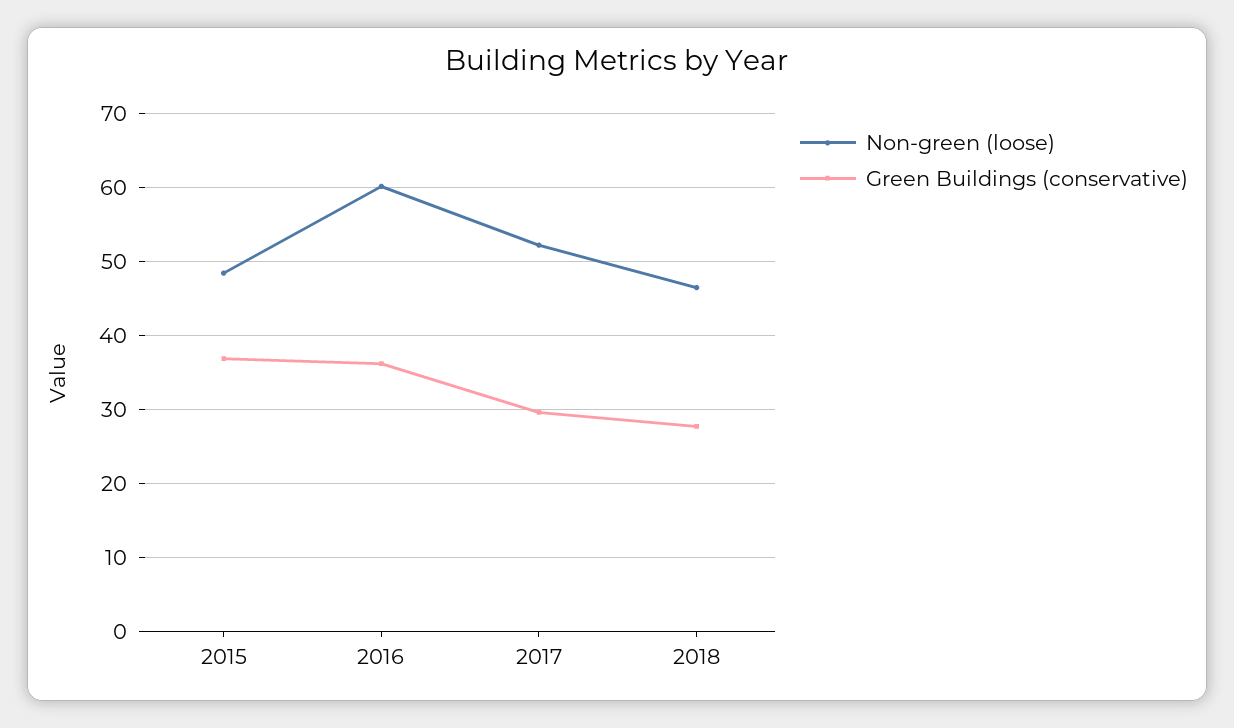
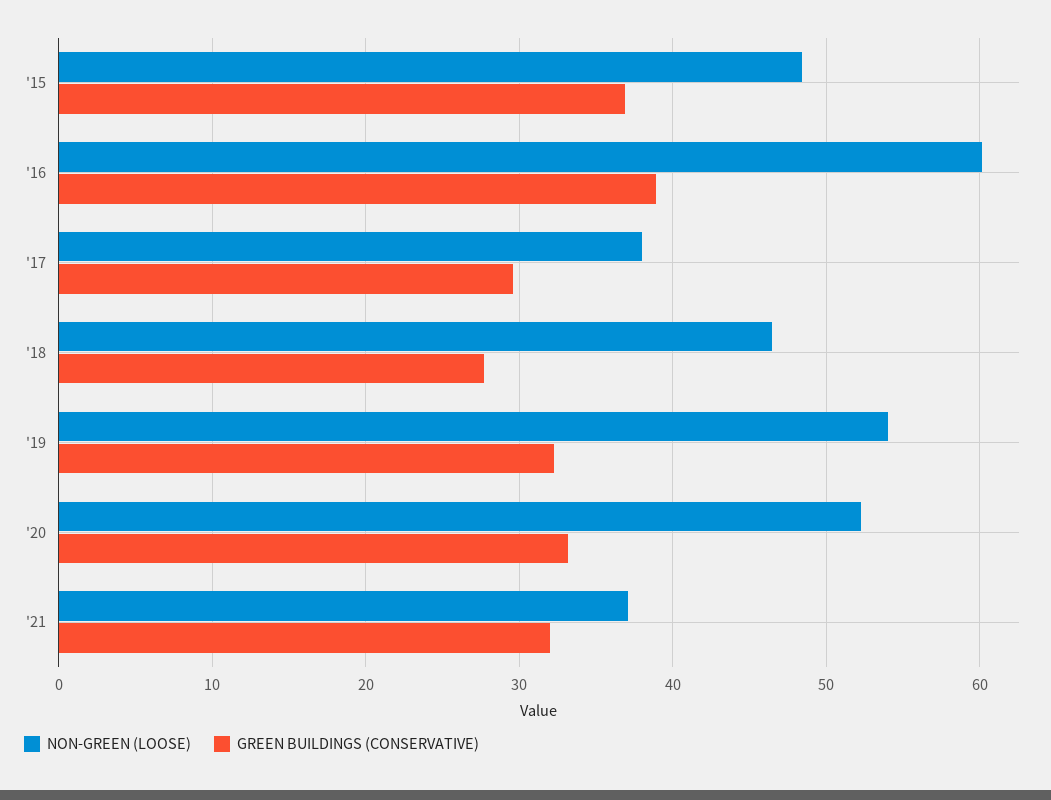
Green Buildings (conservative), 2016: 36 -> 39
Non-green (loose), 2017: 52 -> 38
Non-green (loose), '19: none -> 54
Green Buildings (conservative), '19: none -> 32
Non-green (loose), '20: none -> 52
Green Buildings (conservative), '20: none -> 33
Non-green (loose), '21: none -> 37
Green Buildings (conservative), '21: none -> 32

